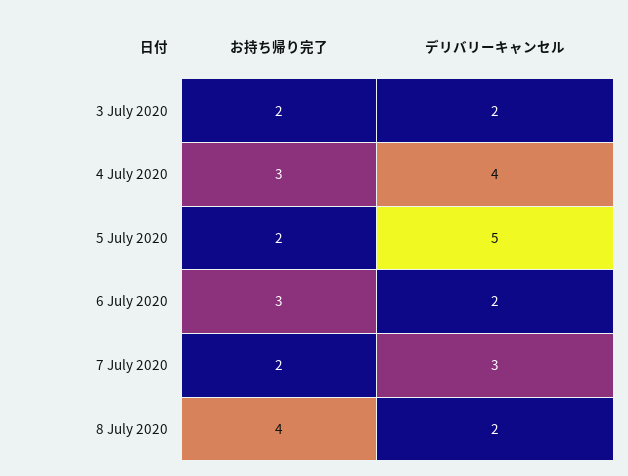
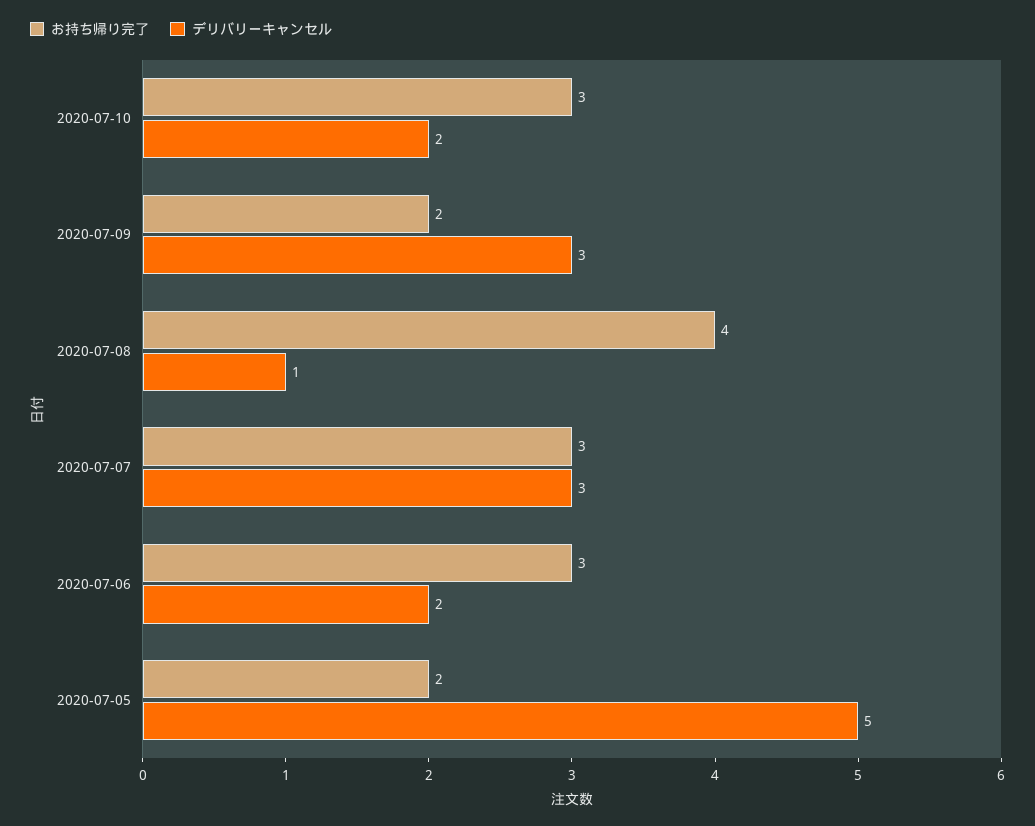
お持ち帰り完了, 3 July 2020: 2 -> none
デリバリーキャンセル, 3 July 2020: 2 -> none
お持ち帰り完了, 4 July 2020: 3 -> none
デリバリーキャンセル, 4 July 2020: 4 -> none
お持ち帰り完了, 7 July 2020: 2 -> 3
デリバリーキャンセル, 8 July 2020: 2 -> 1
お持ち帰り完了, 2020-07-10: none -> 3
デリバリーキャンセル, 2020-07-10: none -> 2
お持ち帰り完了, 2020-07-09: none -> 2
デリバリーキャンセル, 2020-07-09: none -> 3

